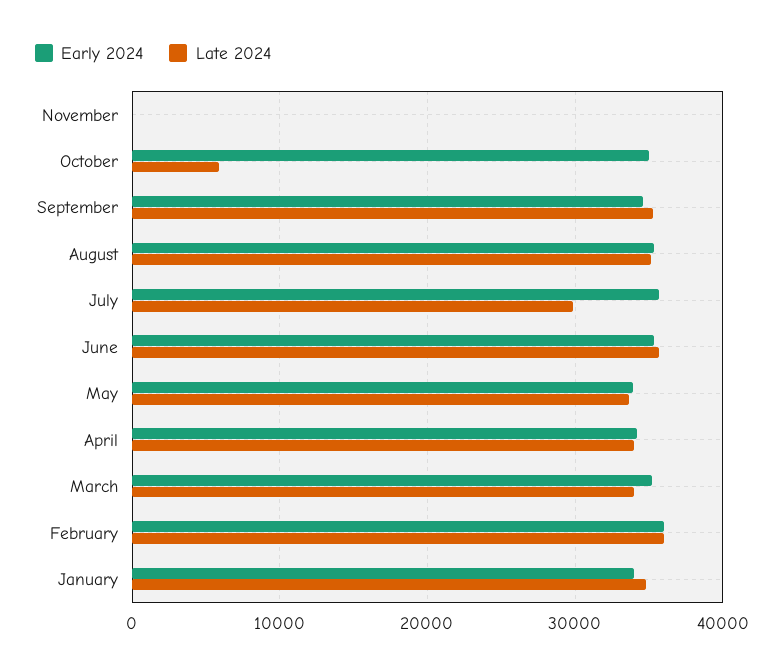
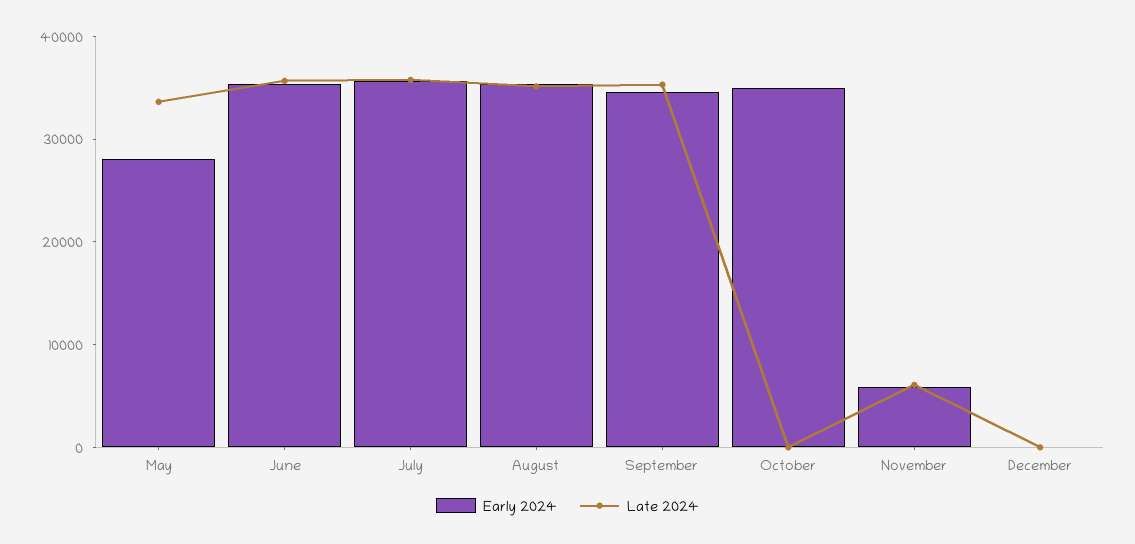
Early 2024, November: 0 -> 6000
Late 2024, November: 0 -> 6000
Late 2024, October: 6000 -> 0
Late 2024, July: 30000 -> 36000
Early 2024, May: 34000 -> 28000
Early 2024, April: 34000 -> none
Late 2024, April: 34000 -> none
Early 2024, March: 35000 -> none
Late 2024, March: 34000 -> none
Early 2024, February: 36000 -> none
Late 2024, February: 36000 -> none
Early 2024, January: 34000 -> none
Late 2024, January: 35000 -> none
Early 2024, December: none -> 0
Late 2024, December: none -> 0

